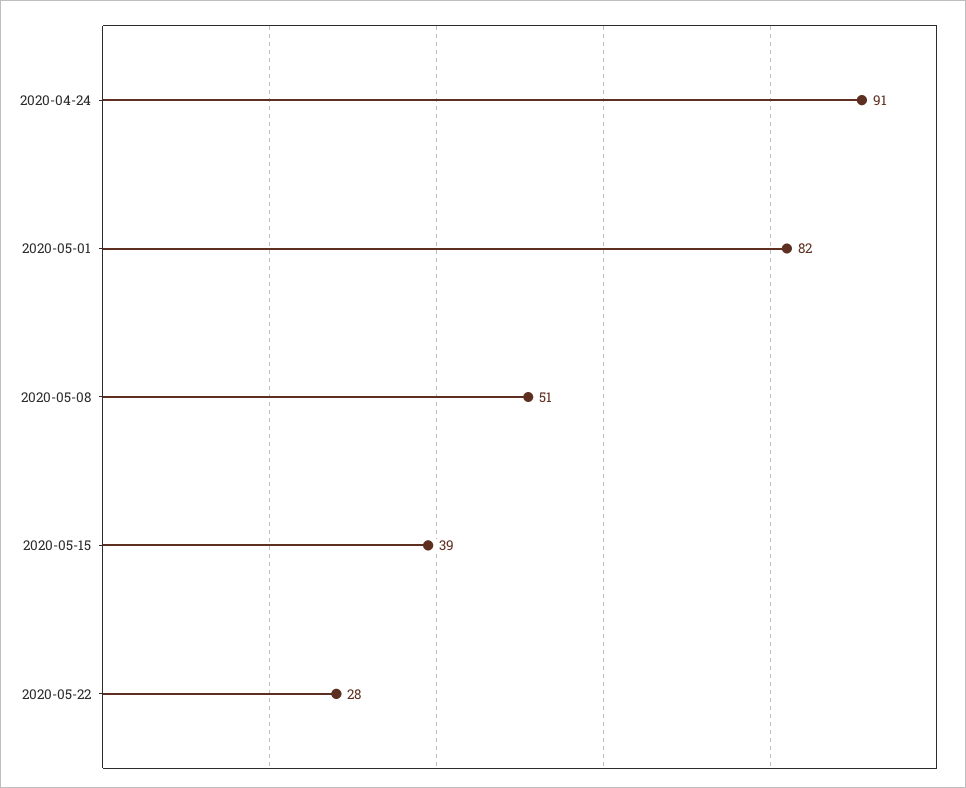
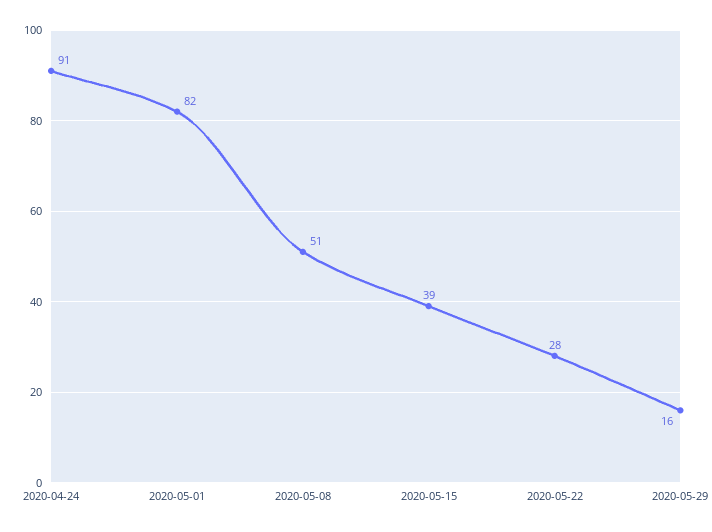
2020-05-29: none -> 16

